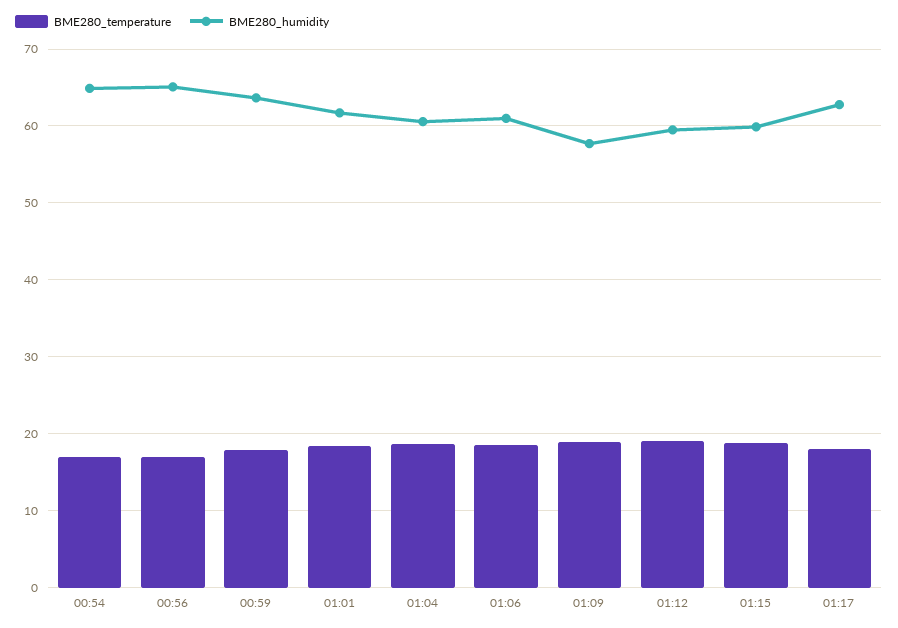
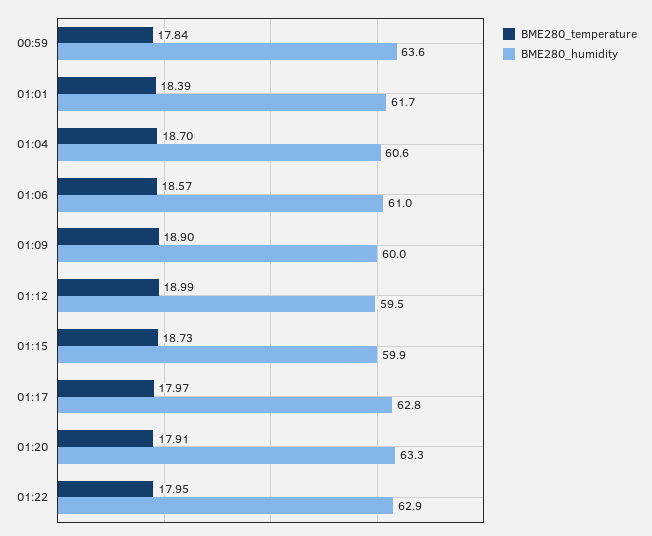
BME280_temperature, 00:54: 17 -> none
BME280_humidity, 00:54: 65 -> none
BME280_temperature, 00:56: 17 -> none
BME280_humidity, 00:56: 65 -> none
BME280_humidity, 01:09: 58 -> 60
BME280_temperature, 01:20: none -> 17.91
BME280_humidity, 01:20: none -> 63.3
BME280_temperature, 01:22: none -> 17.95
BME280_humidity, 01:22: none -> 62.9

